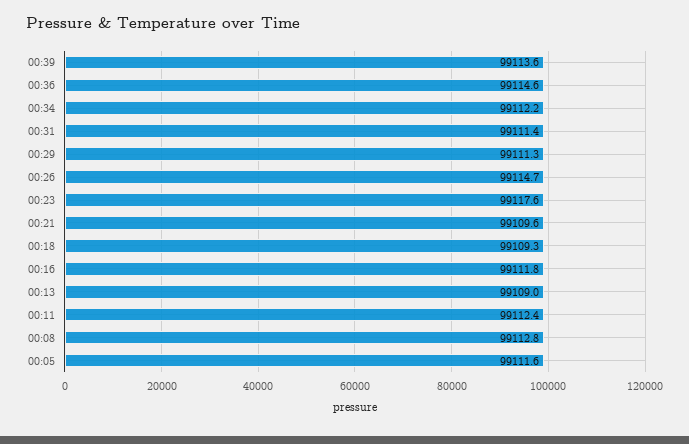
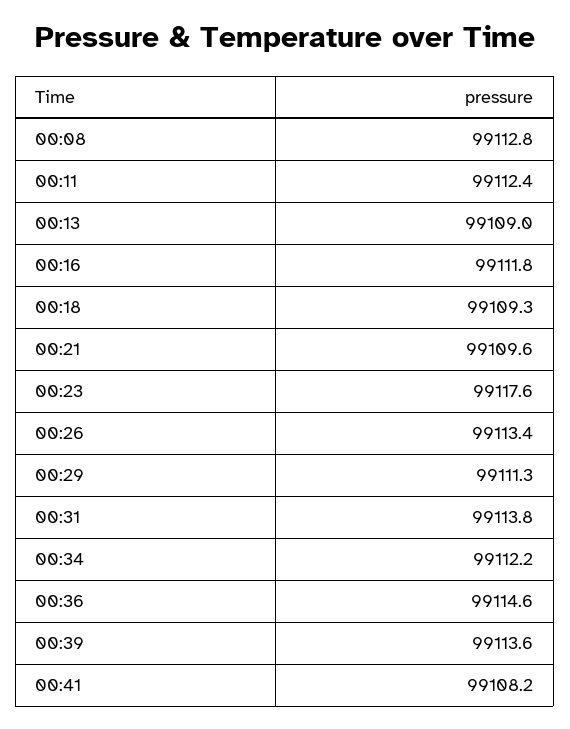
00:31: 99111.4 -> 99113.8
00:26: 99114.7 -> 99113.4
00:05: 99111.6 -> none
00:41: none -> 99108.2

